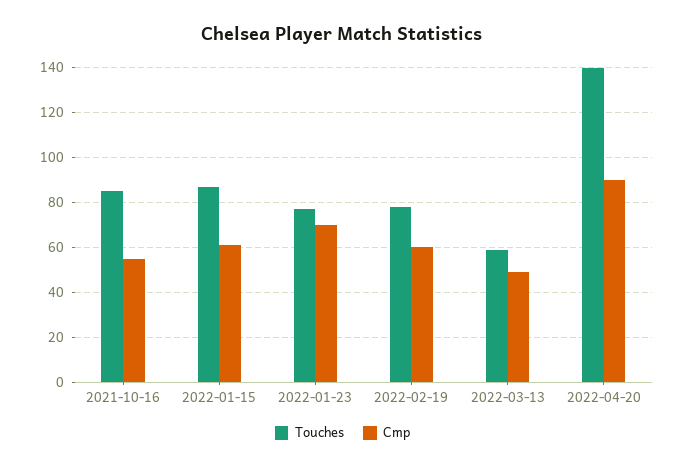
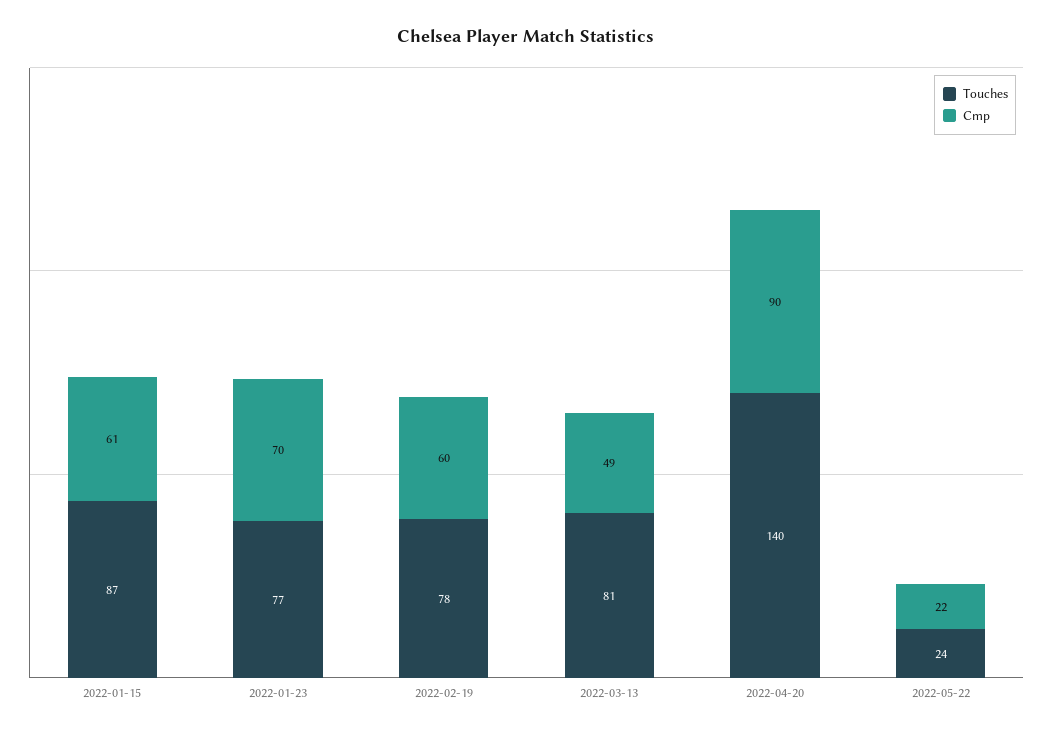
Touches, 2021-10-16: 85 -> none
Cmp, 2021-10-16: 55 -> none
Touches, 2022-03-13: 60 -> 81
Touches, 2022-05-22: none -> 24
Cmp, 2022-05-22: none -> 22

